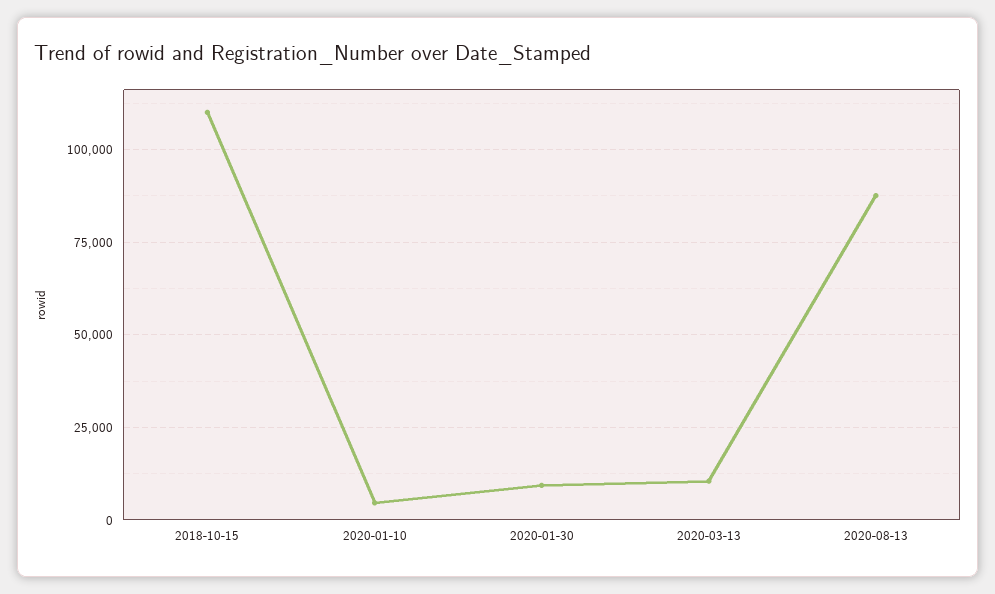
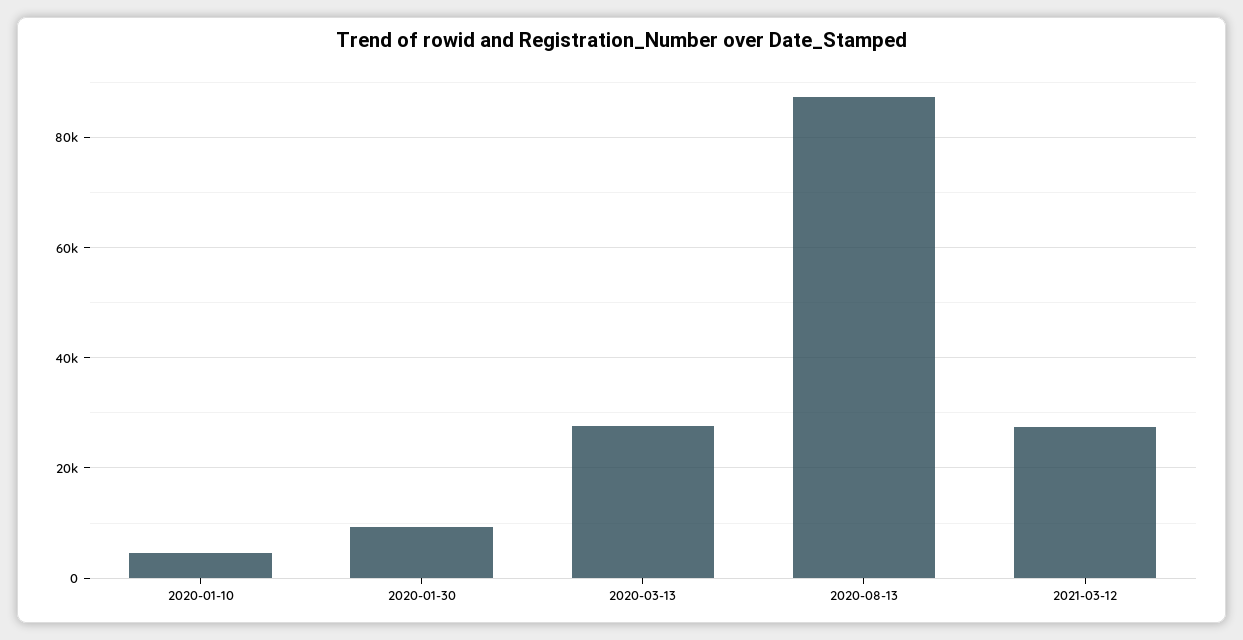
2018-10-15: 110000 -> none
2020-03-13: 10000 -> 28000
2021-03-12: none -> 28000

